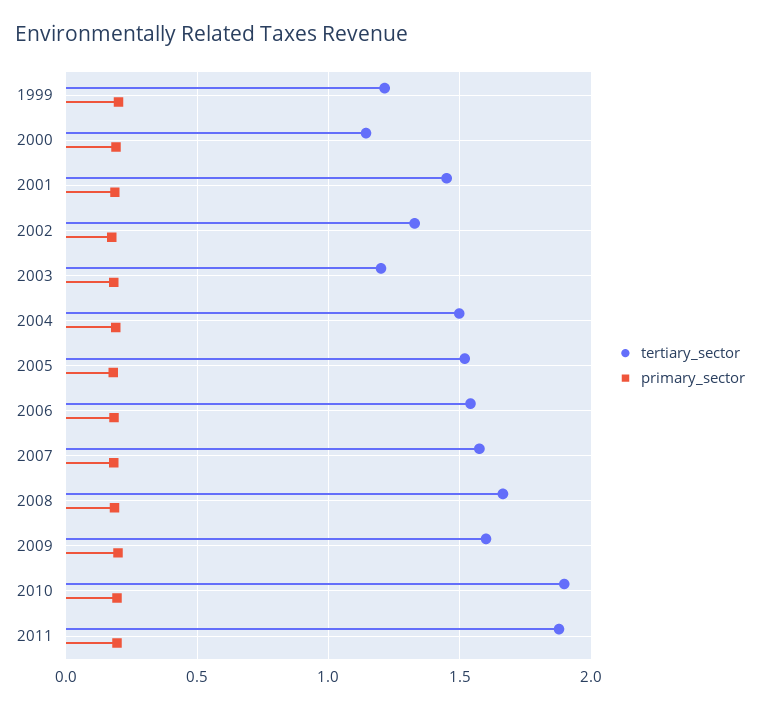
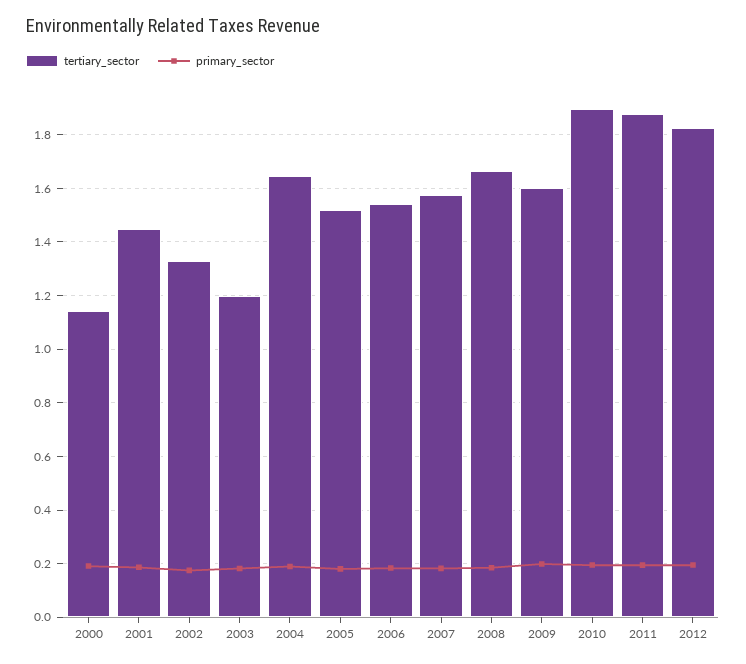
tertiary_sector, 1999: 1.2 -> none
primary_sector, 1999: 0.2 -> none
tertiary_sector, 2004: 1.5 -> 1.65
tertiary_sector, 2012: none -> 1.825
primary_sector, 2012: none -> 0.2

